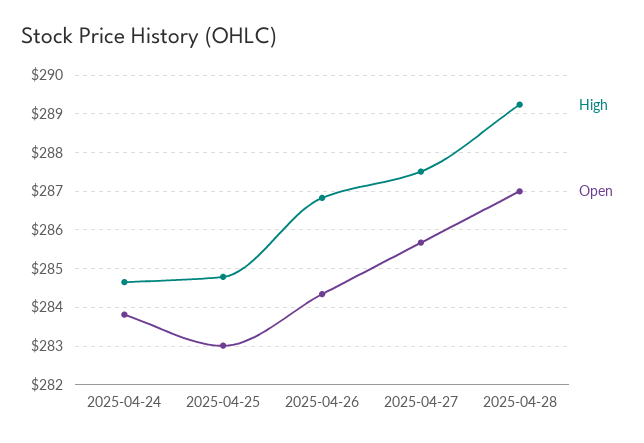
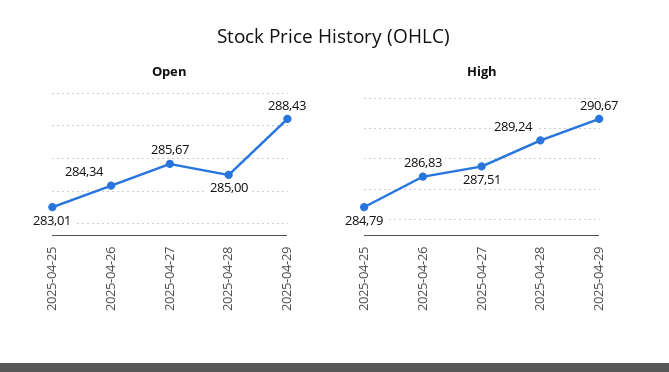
High, 2025-04-24: 284.6 -> none
Open, 2025-04-24: 283.8 -> none
Open, 2025-04-28: 287 -> 285
Open, 2025-04-29: none -> 288.43
High, 2025-04-29: none -> 290.67

